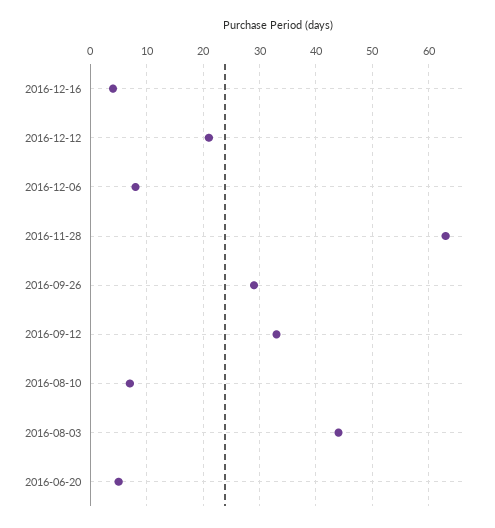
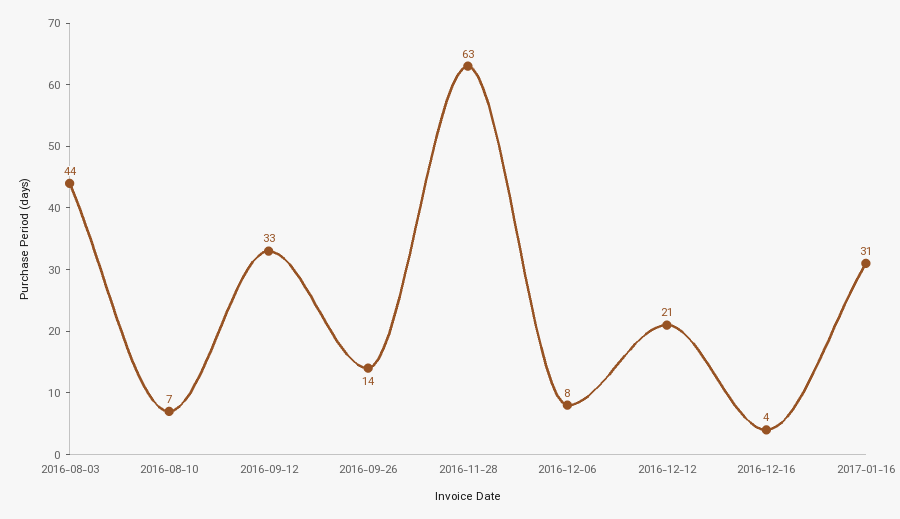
2016-09-26: 30 -> 14
2016-06-20: 5 -> none
2017-01-16: none -> 31

